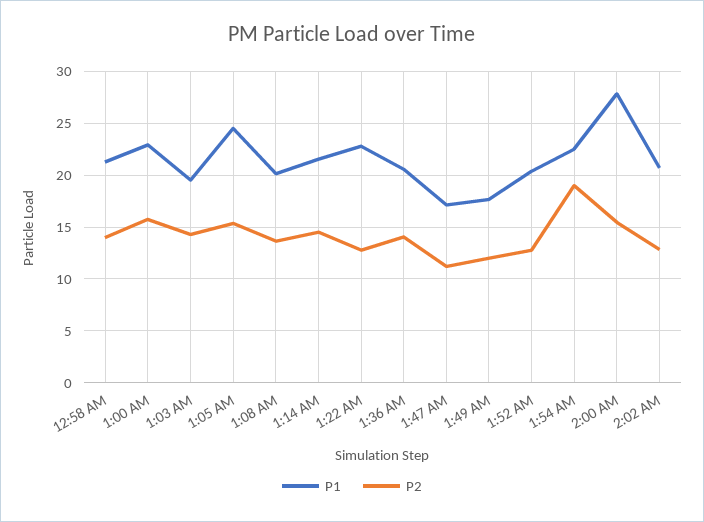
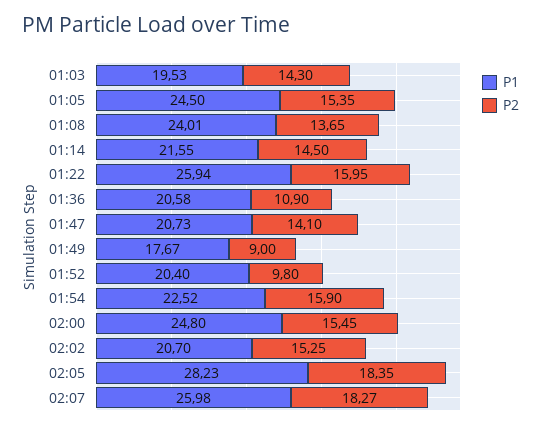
P1, 12:58 AM: 21 -> none
P2, 12:58 AM: 14 -> none
P1, 1:00 AM: 23 -> none
P2, 1:00 AM: 16 -> none
P1, 1:08 AM: 20 -> 24.01
P1, 1:22 AM: 23 -> 25.94
P2, 1:22 AM: 13 -> 15.95
P2, 1:36 AM: 14 -> 10.9
P1, 1:47 AM: 17 -> 20.73
P2, 1:47 AM: 11 -> 14.1
P2, 1:49 AM: 12 -> 9
P2, 1:52 AM: 13 -> 9.8
P2, 1:54 AM: 19 -> 15.9
P1, 2:00 AM: 28 -> 24.8
P2, 2:02 AM: 13 -> 15.25
P1, 02:05: none -> 28.23
P2, 02:05: none -> 18.35
P1, 02:07: none -> 25.98
P2, 02:07: none -> 18.27

